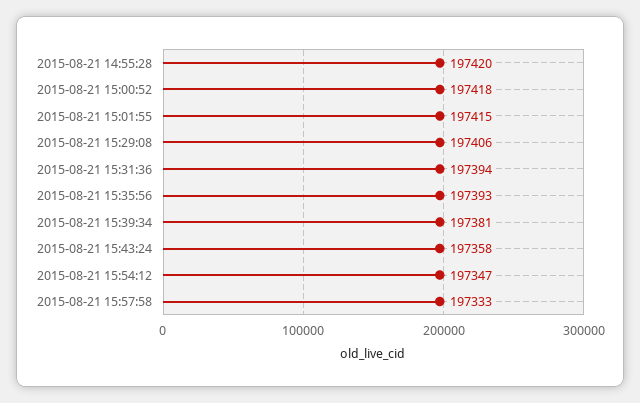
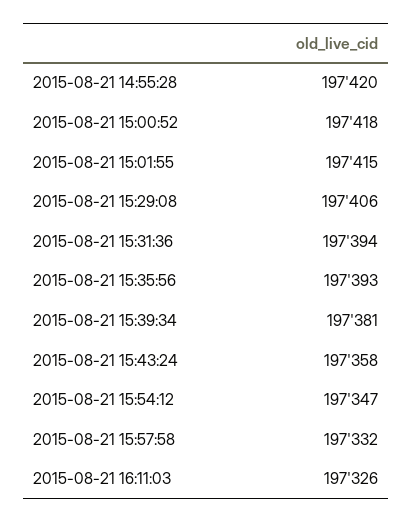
2015-08-21 15:57:58: 197333 -> 197332
2015-08-21 16:11:03: none -> 197326

